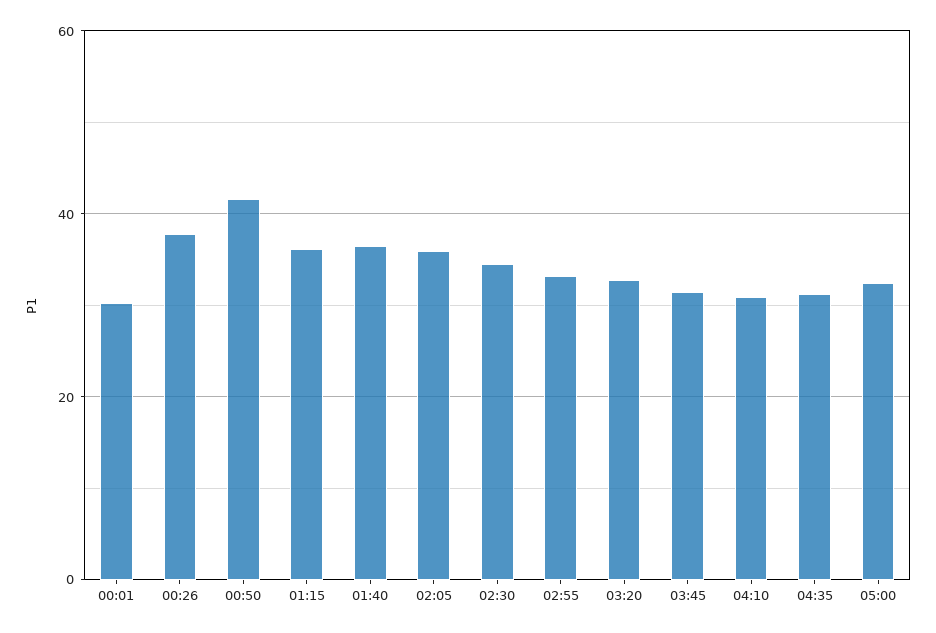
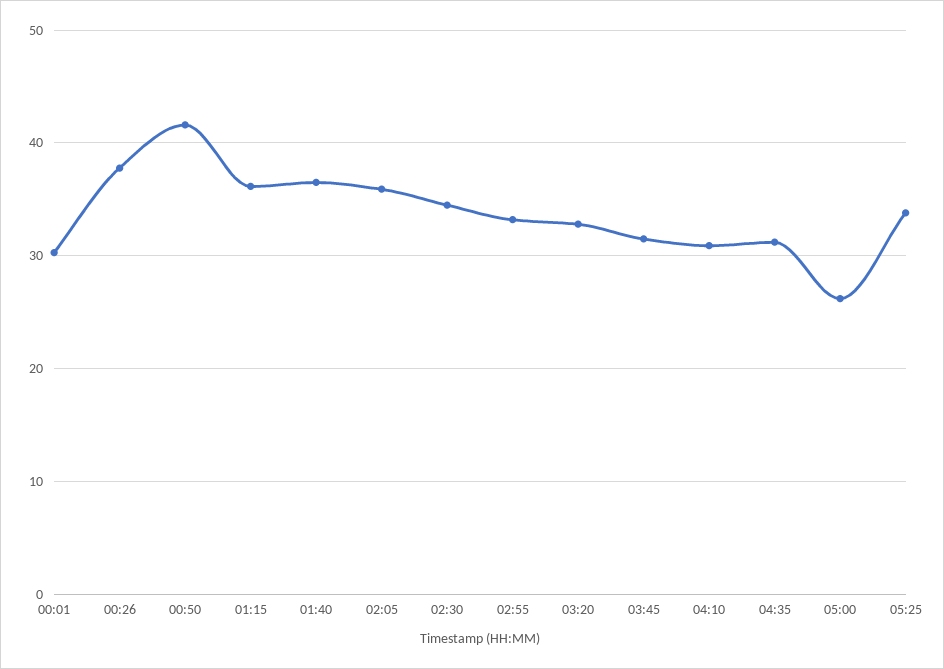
05:00: 32 -> 26
05:25: none -> 34

